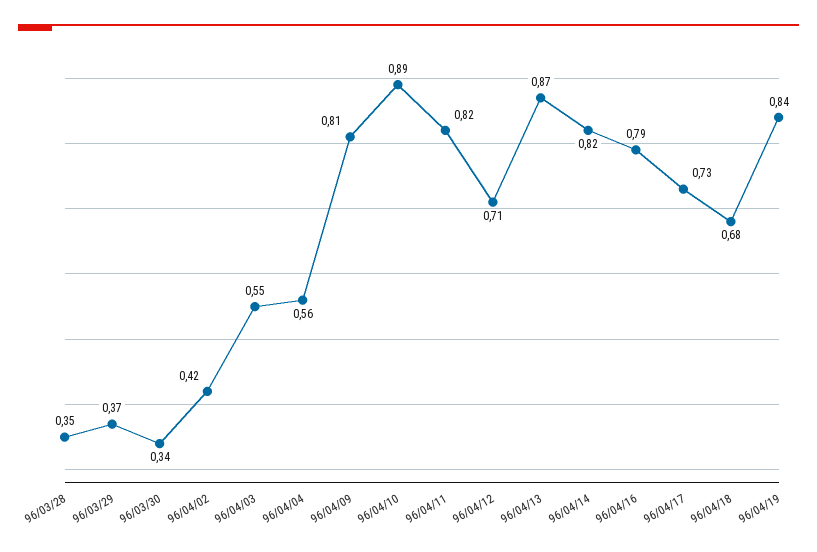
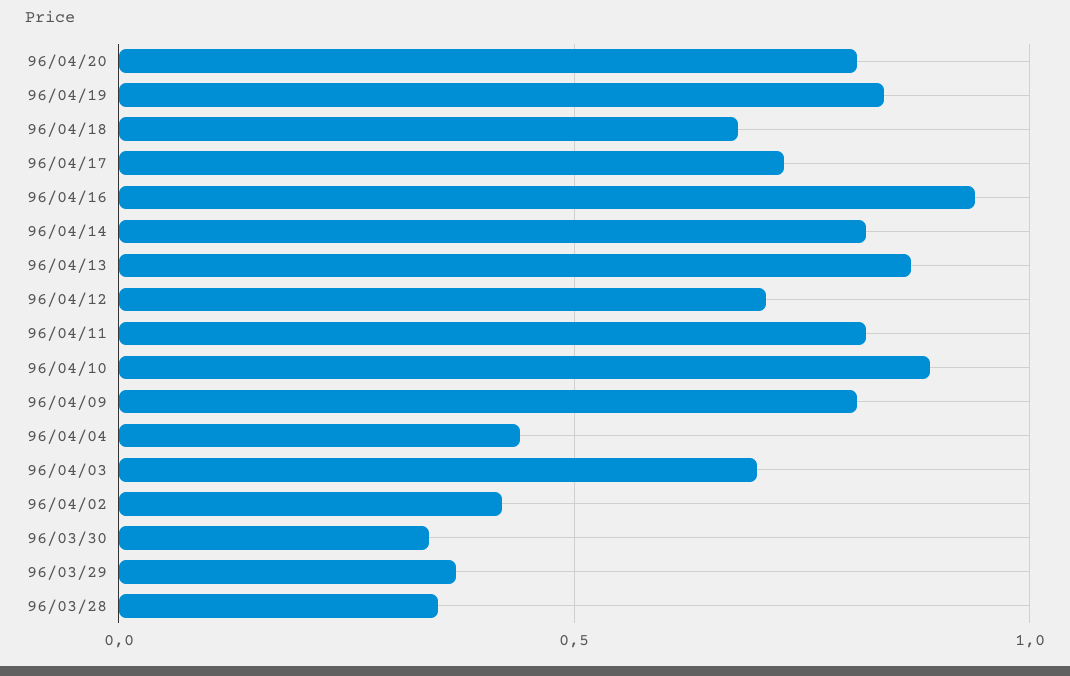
96/04/03: 0.55 -> 0.7
96/04/04: 0.56 -> 0.45
96/04/16: 0.79 -> 0.95
96/04/20: none -> 0.8

